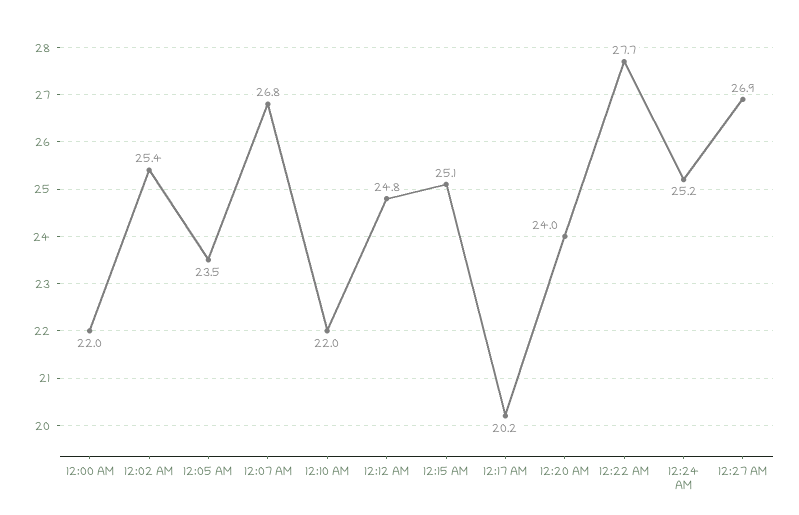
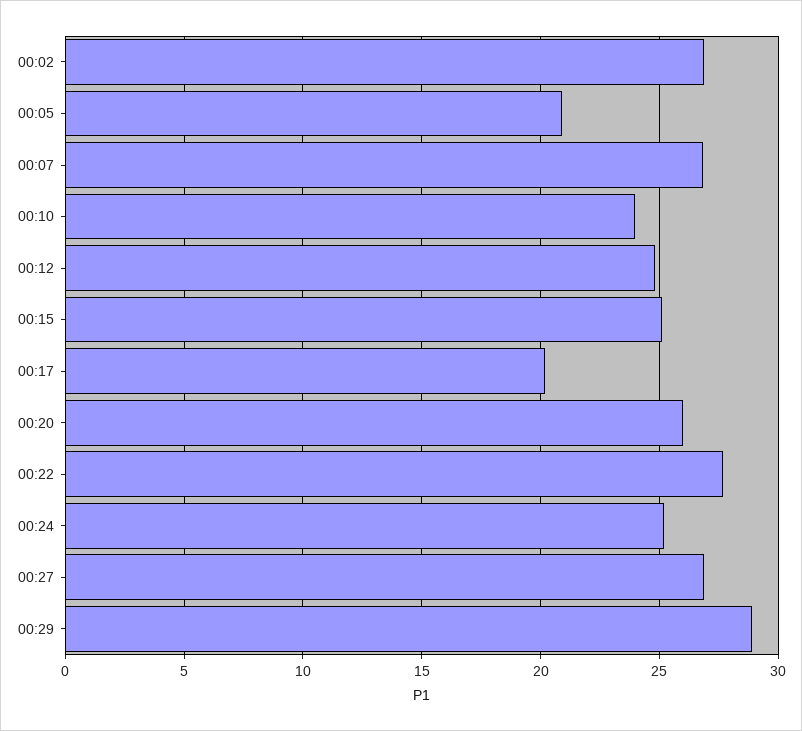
12:00 AM: 22 -> none
12:02 AM: 25.4 -> 27
12:05 AM: 23.5 -> 21
12:10 AM: 22 -> 24
12:20 AM: 24 -> 26
00:29: none -> 29

